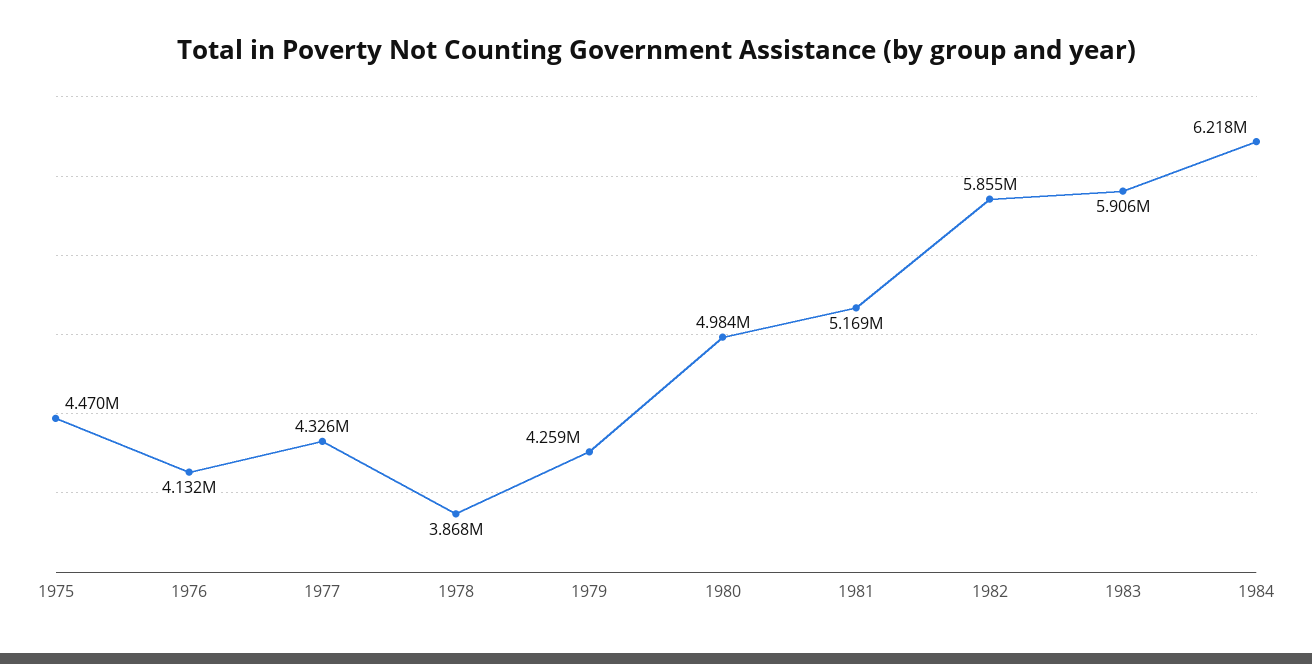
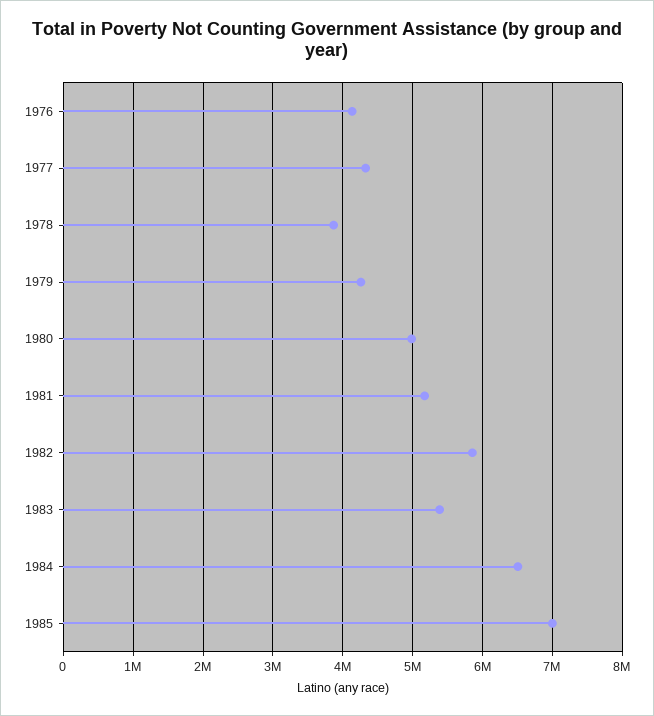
1975: 4470000 -> none
1983: 5906000 -> 5400000
1984: 6218000 -> 6500000
1985: none -> 7000000

